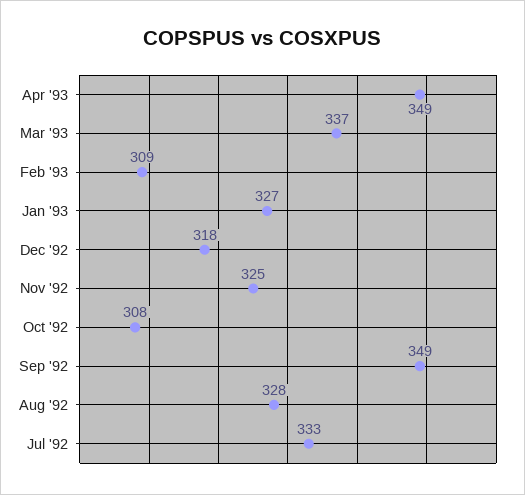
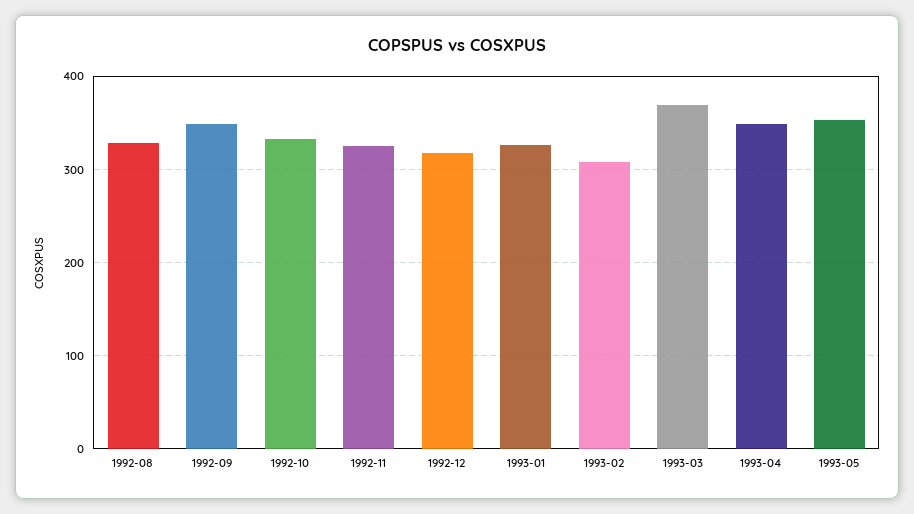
Mar '93: 337 -> 370
Oct '92: 308 -> 330
Jul '92: 333 -> none
1993-05: none -> 350

